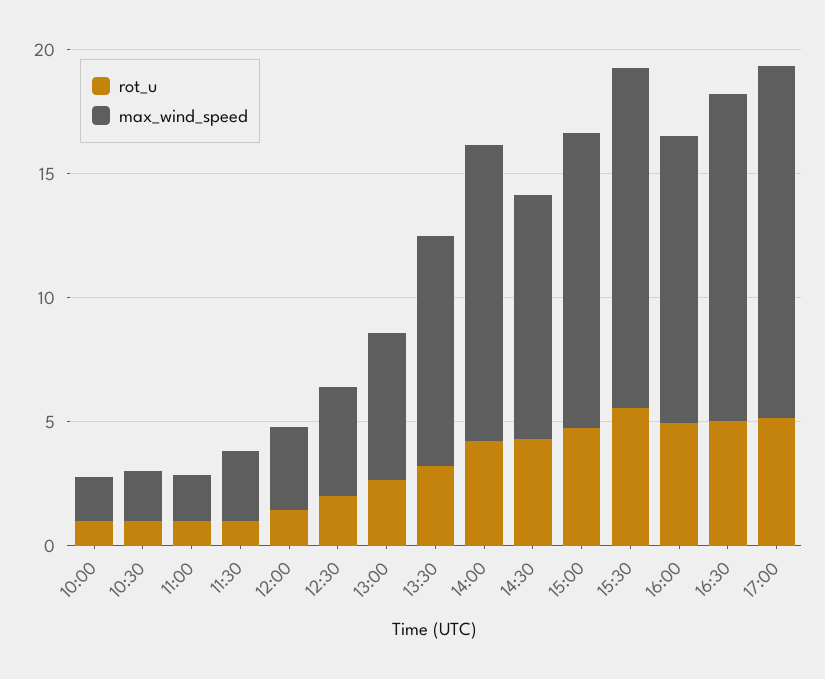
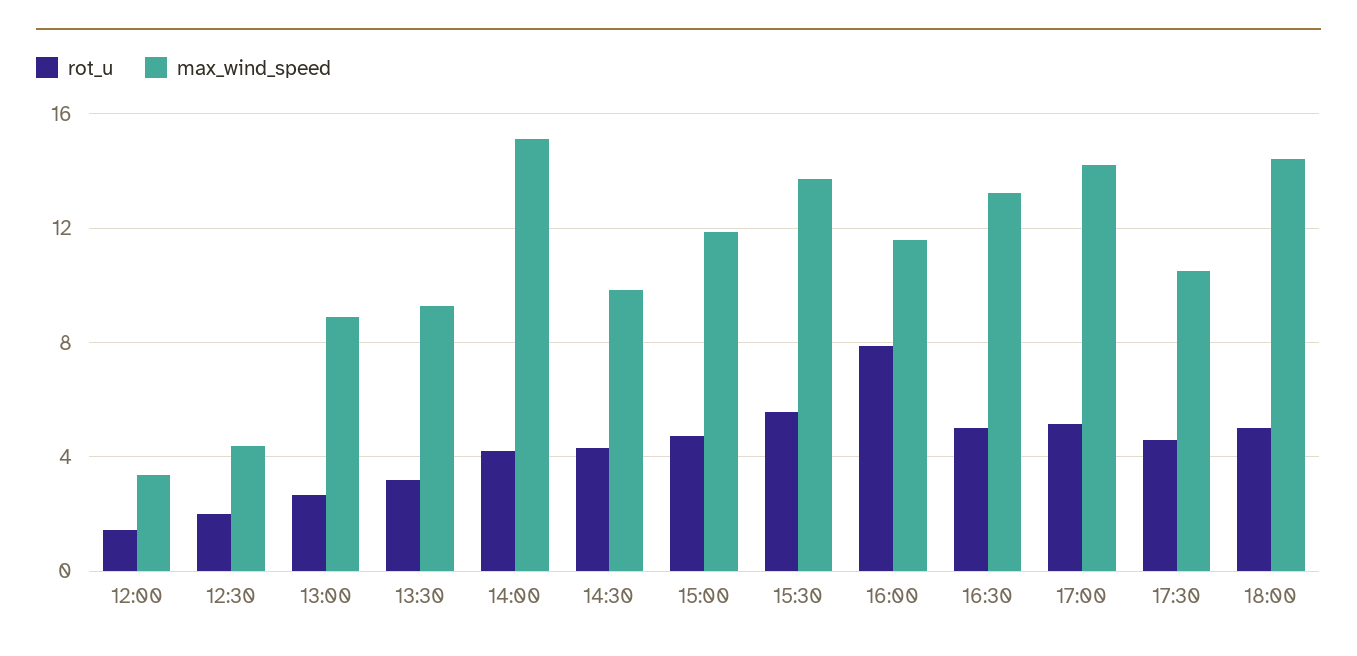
rot_u, 10:00: 1 -> none
max_wind_speed, 10:00: 2 -> none
rot_u, 10:30: 1 -> none
max_wind_speed, 10:30: 2 -> none
rot_u, 11:00: 1 -> none
max_wind_speed, 11:00: 2 -> none
rot_u, 11:30: 1 -> none
max_wind_speed, 11:30: 3 -> none
max_wind_speed, 13:00: 6 -> 9
max_wind_speed, 14:00: 12 -> 15
rot_u, 16:00: 5 -> 8
rot_u, 17:30: none -> 4.5
max_wind_speed, 17:30: none -> 10.5
rot_u, 18:00: none -> 5
max_wind_speed, 18:00: none -> 14.5

